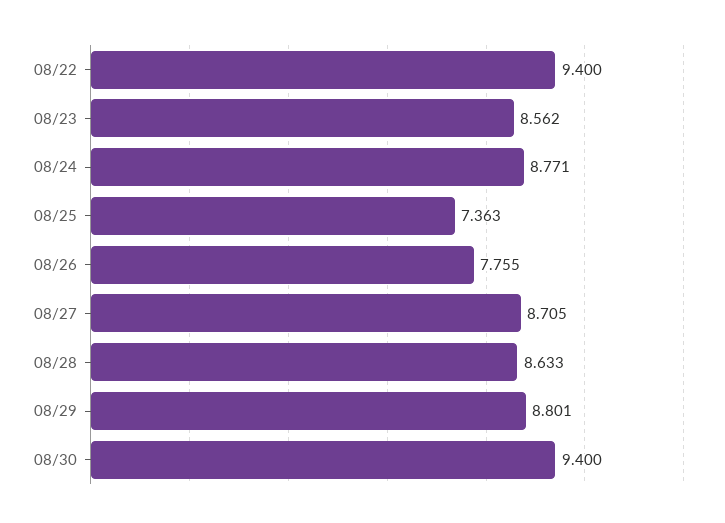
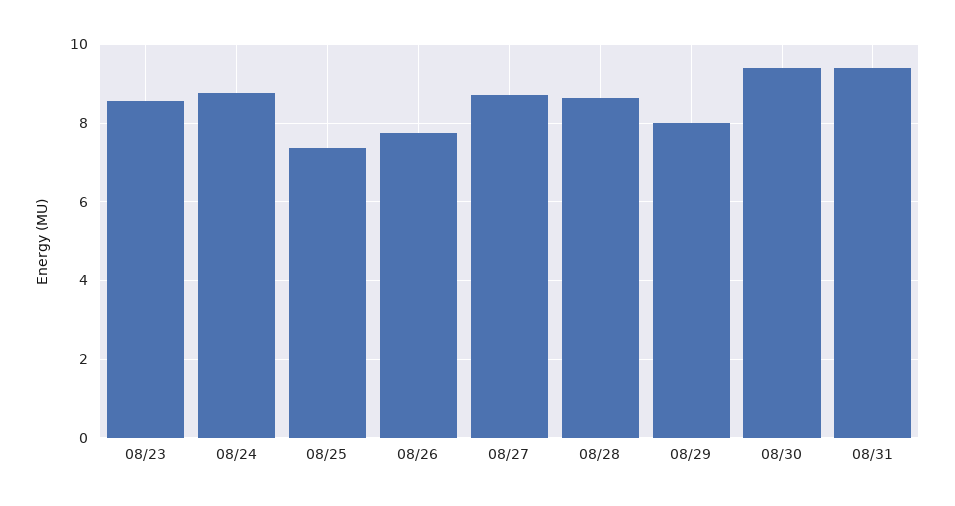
08/22: 9.4 -> none
08/29: 8.801 -> 8
08/31: none -> 9.4

